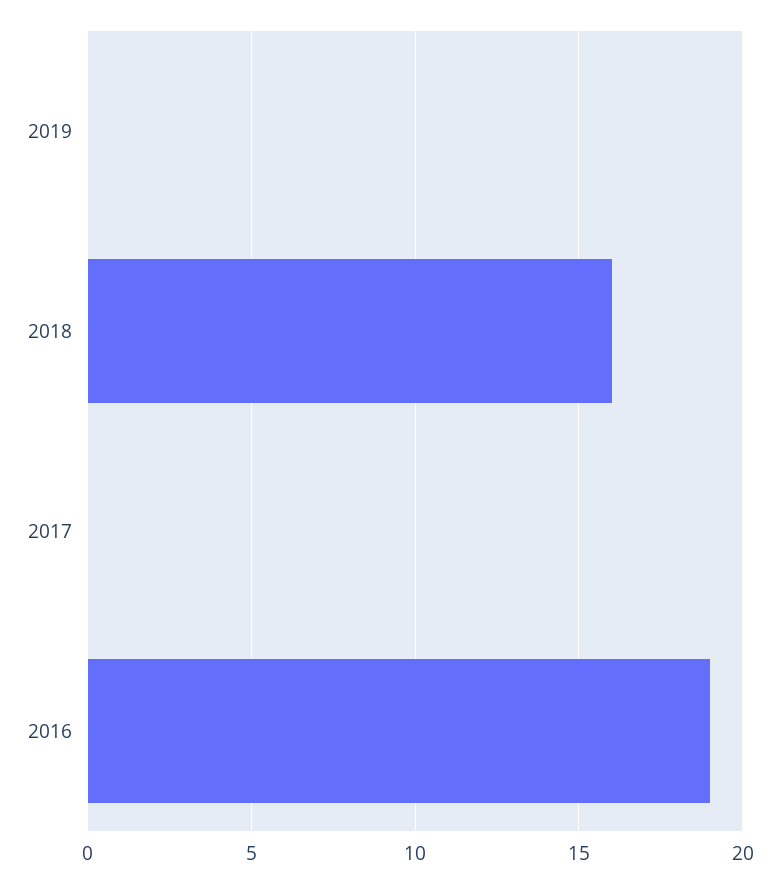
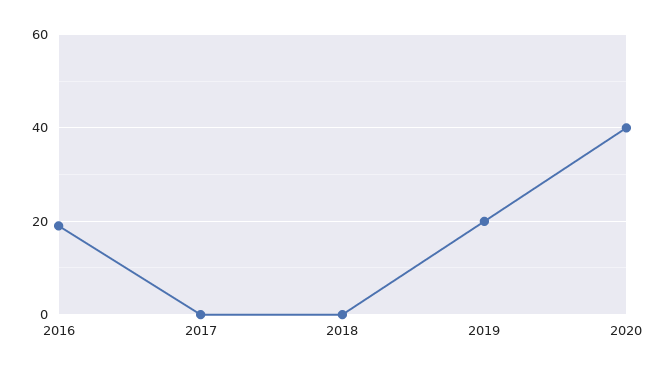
2019: 0 -> 20
2018: 16 -> 0
2020: none -> 40

